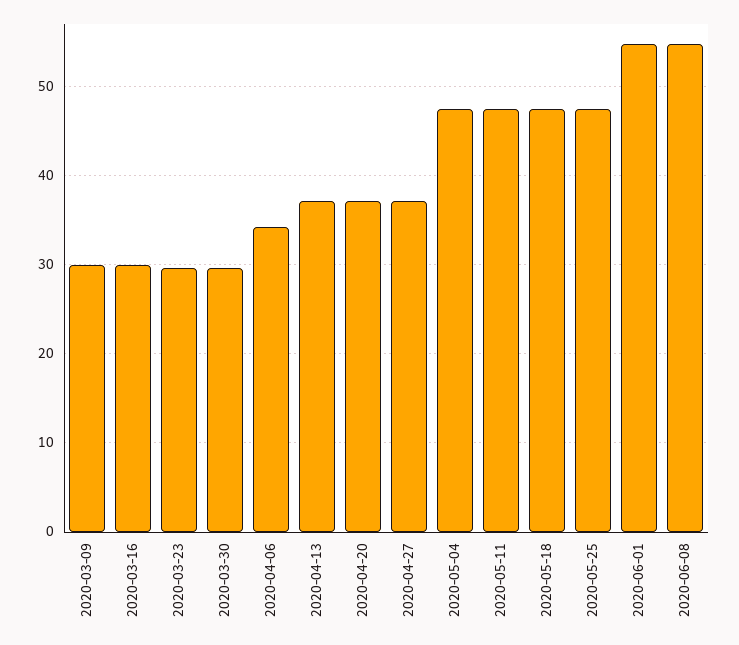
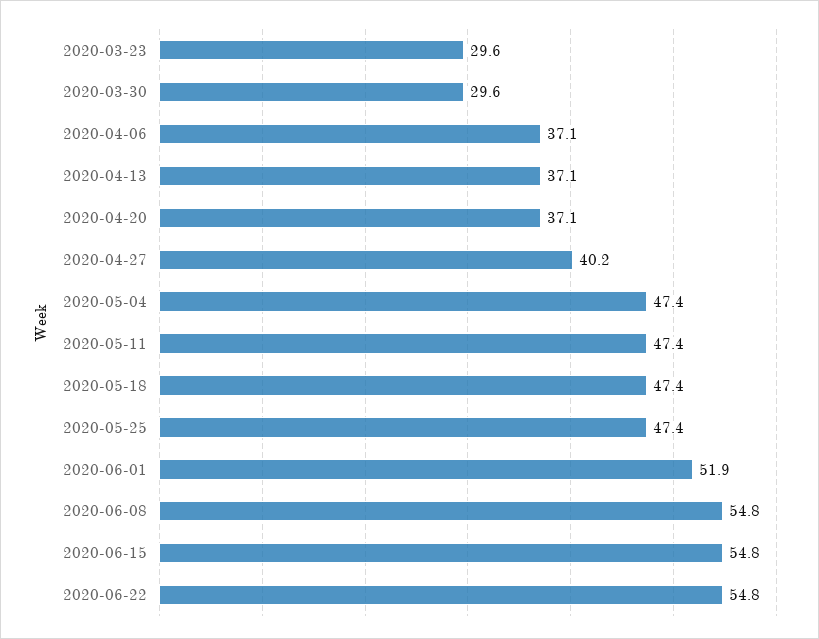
2020-03-09: 30 -> none
2020-03-16: 30 -> none
2020-04-06: 34 -> 37.1
2020-04-27: 37 -> 40.2
2020-06-01: 55 -> 51.9
2020-06-15: none -> 54.8
2020-06-22: none -> 54.8

